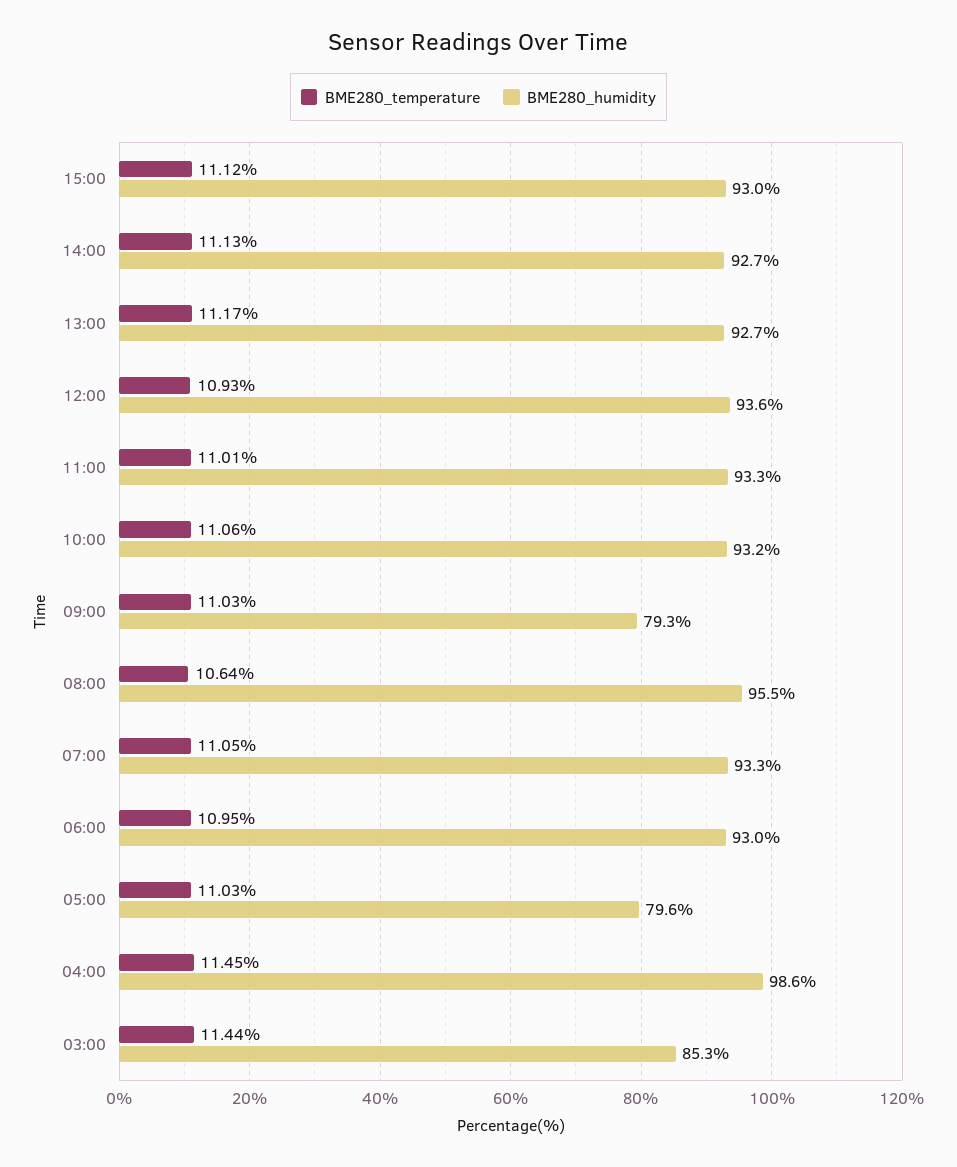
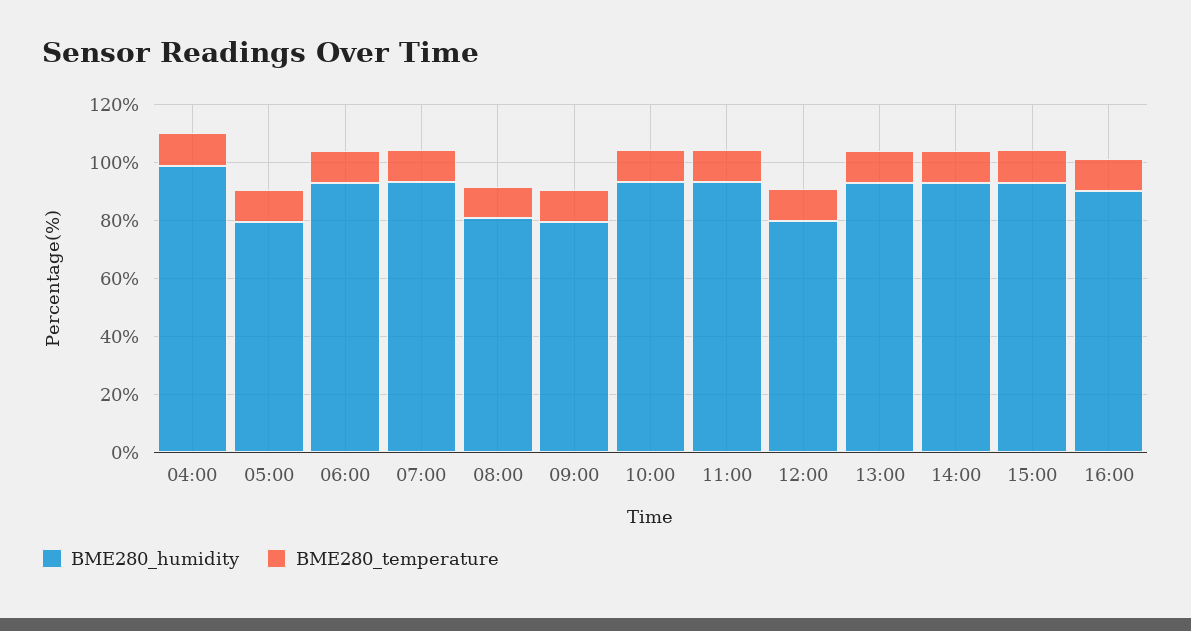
BME280_humidity, 12:00: 93.6 -> 80
BME280_humidity, 08:00: 95.5 -> 80
BME280_temperature, 03:00: 11.44 -> none
BME280_humidity, 03:00: 85.3 -> none
BME280_humidity, 16:00: none -> 90
BME280_temperature, 16:00: none -> 10

